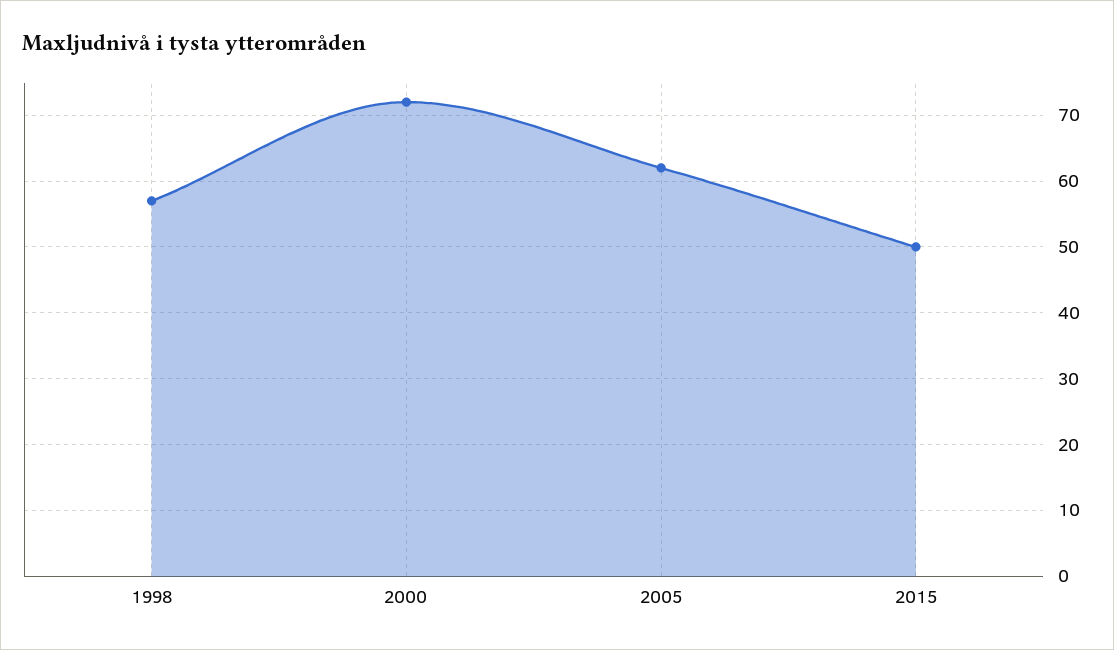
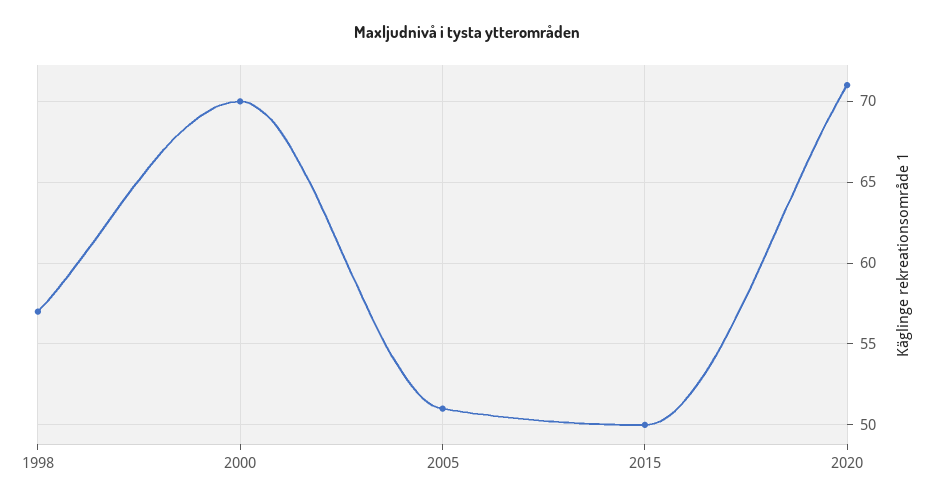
2000: 72 -> 70
2005: 62 -> 51
2020: none -> 71

